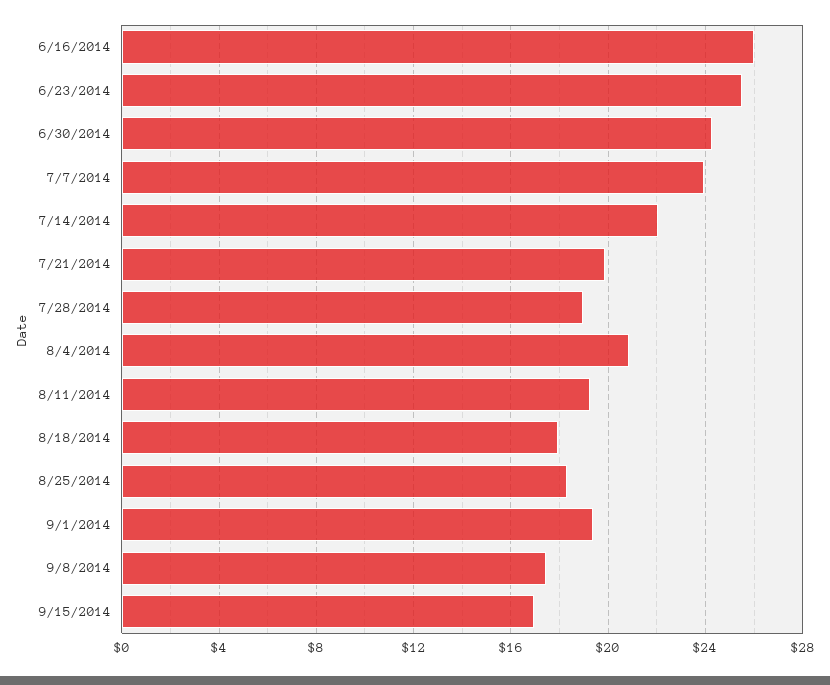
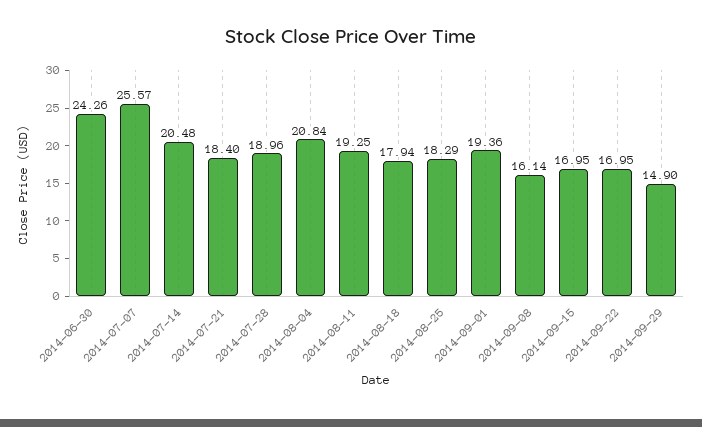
6/16/2014: 26 -> none
6/23/2014: 25.5 -> none
7/7/2014: 24 -> 25.57
7/14/2014: 22 -> 20.48
7/21/2014: 20 -> 18.4
9/8/2014: 17.5 -> 16.14
2014-09-22: none -> 16.95
2014-09-29: none -> 14.9

